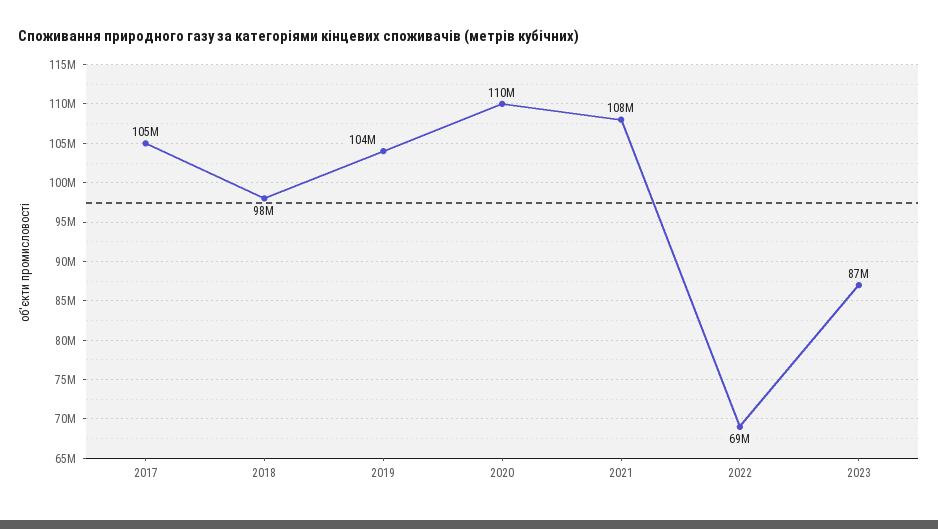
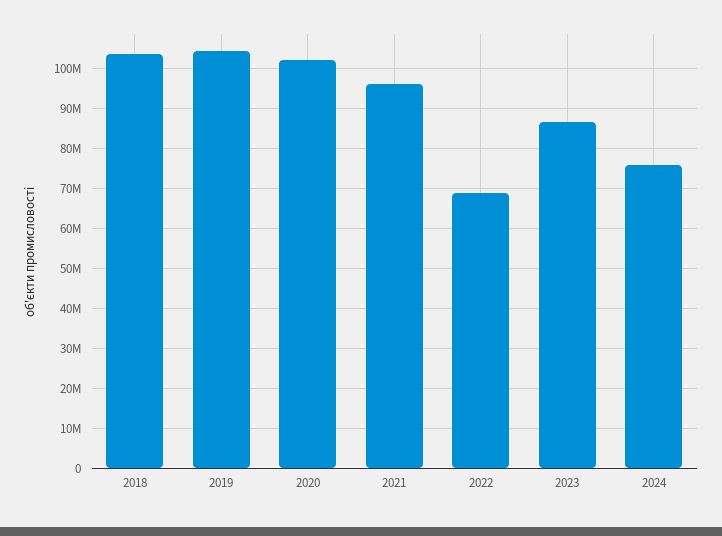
2017: 105000000 -> none
2018: 98000000 -> 104000000
2020: 110000000 -> 102000000
2021: 108000000 -> 96000000
2024: none -> 76000000

